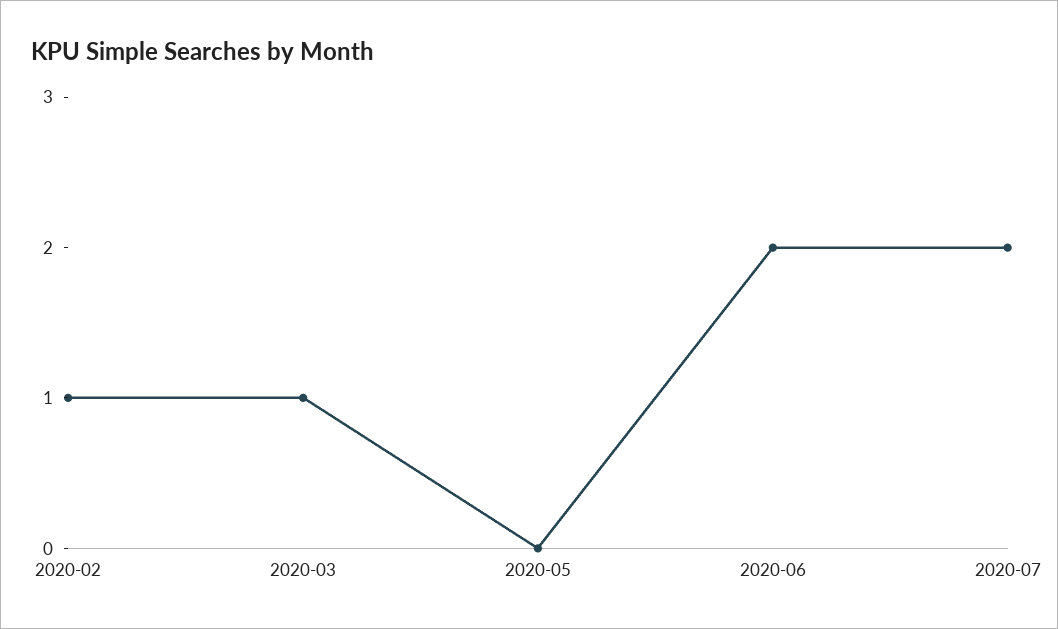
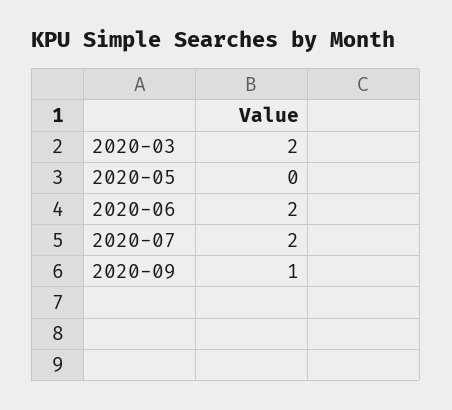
2020-02: 1 -> none
2020-03: 1 -> 2
2020-09: none -> 1

